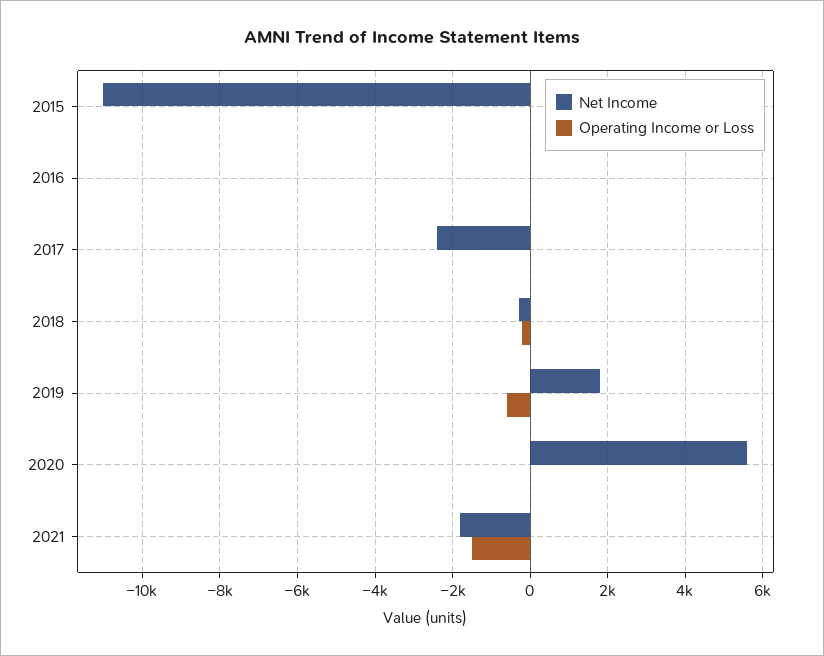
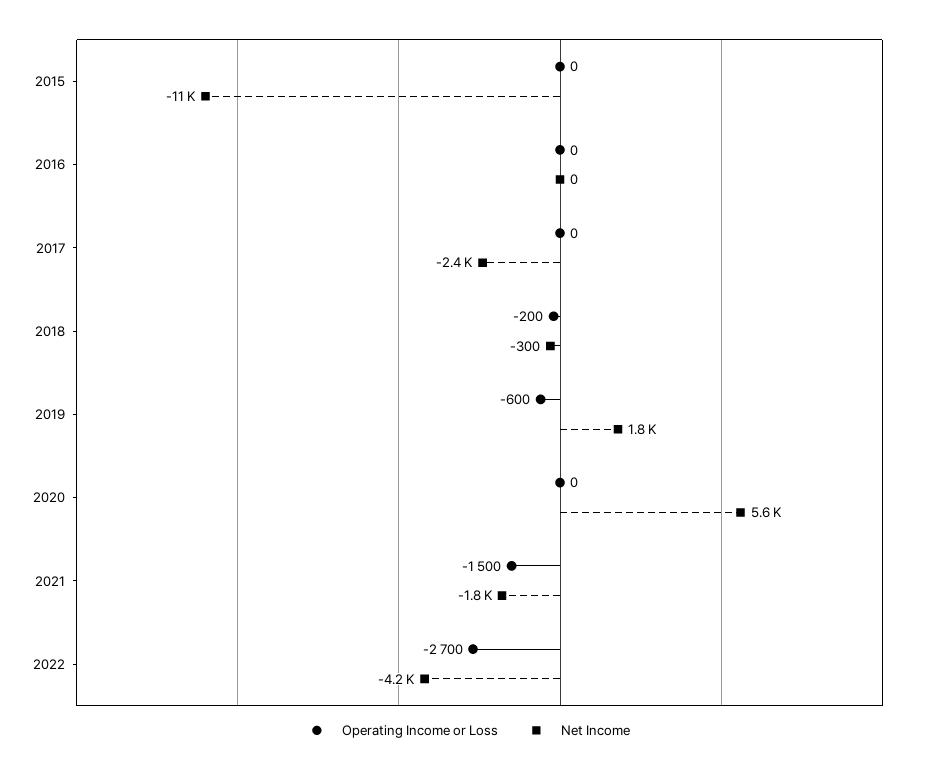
Operating Income or Loss, 2022: none -> -2700
Net Income, 2022: none -> -4200

